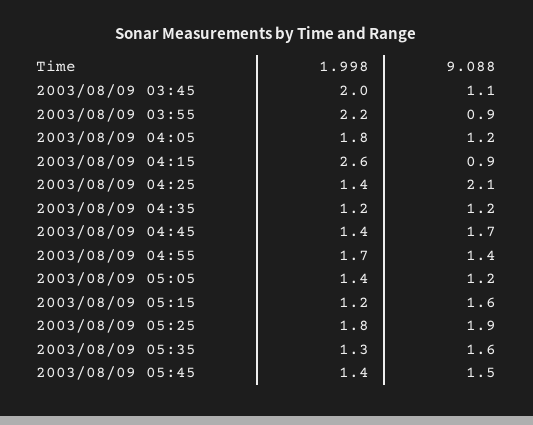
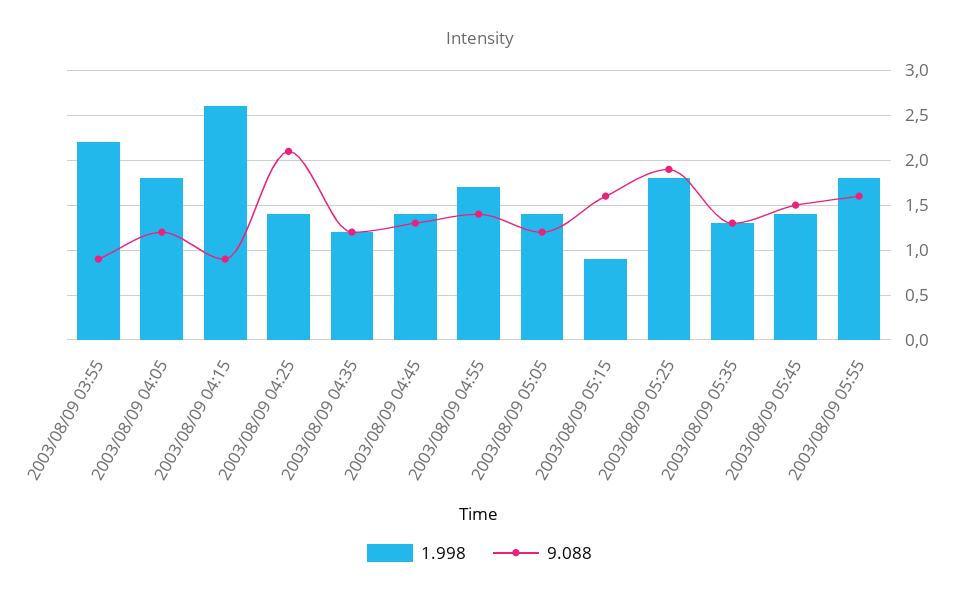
1.998, 2003/08/09 03:45: 2 -> none
9.088, 2003/08/09 03:45: 1.1 -> none
9.088, 2003/08/09 04:45: 1.7 -> 1.3
1.998, 2003/08/09 05:15: 1.2 -> 0.9
9.088, 2003/08/09 05:35: 1.6 -> 1.3
1.998, 2003/08/09 05:55: none -> 1.8
9.088, 2003/08/09 05:55: none -> 1.6

